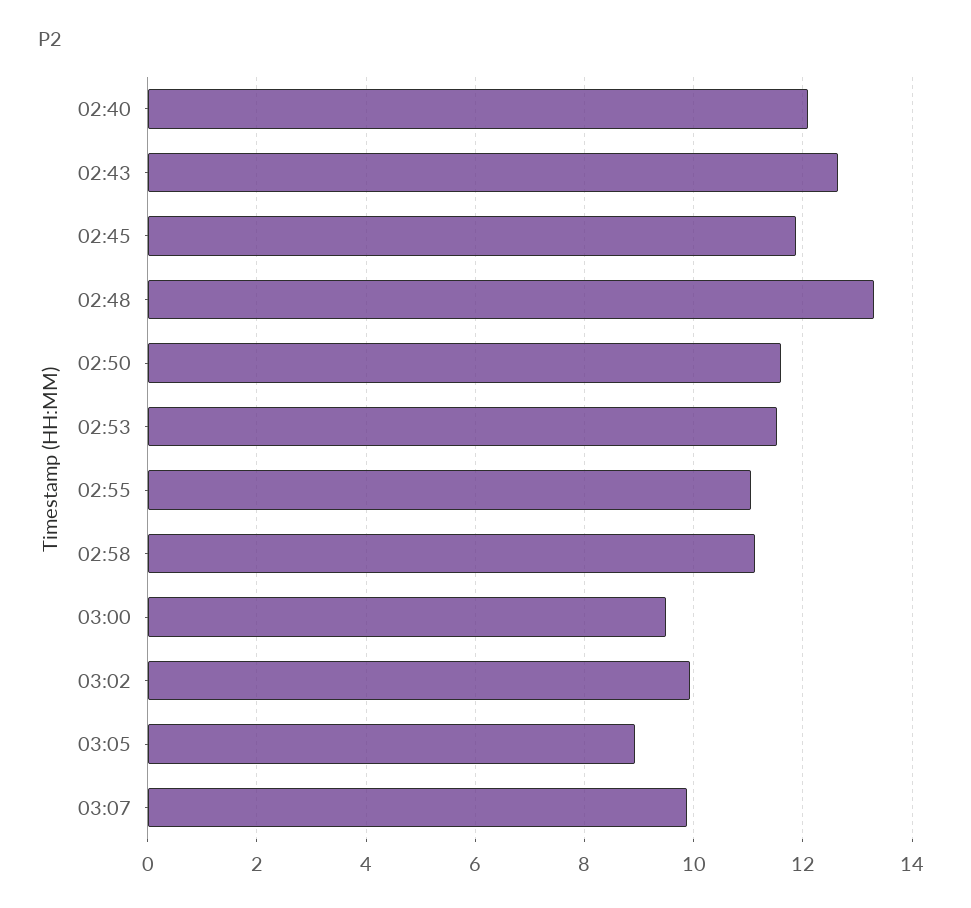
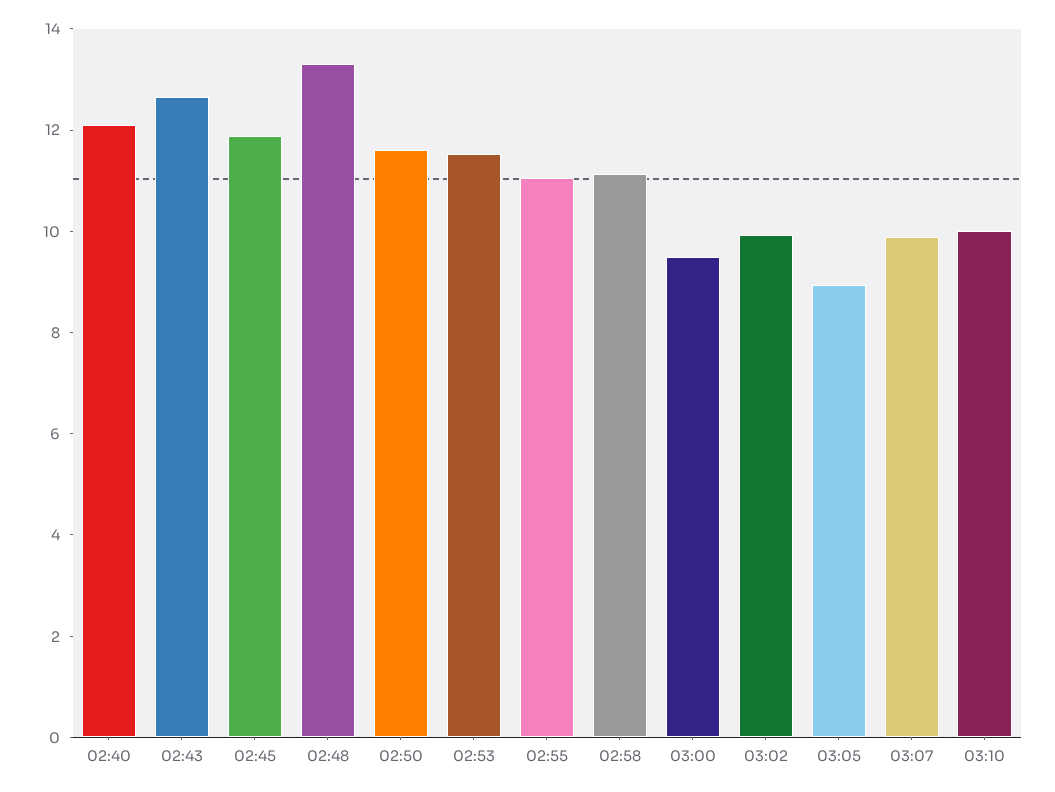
03:10: none -> 10

